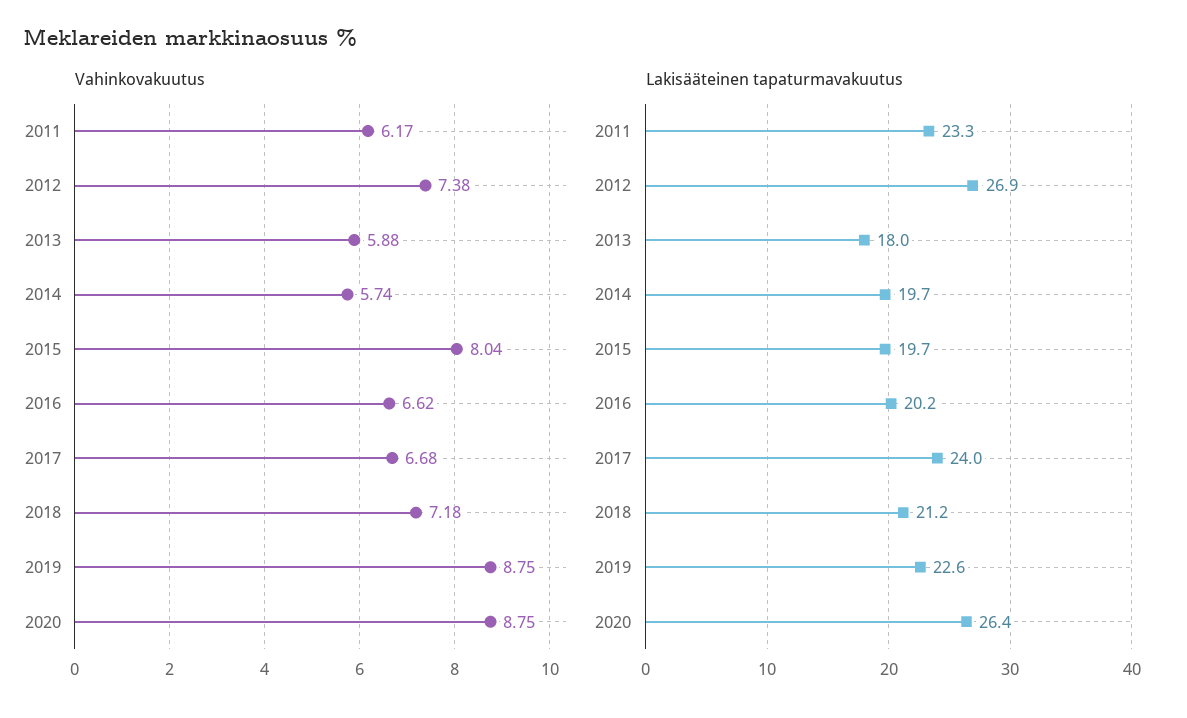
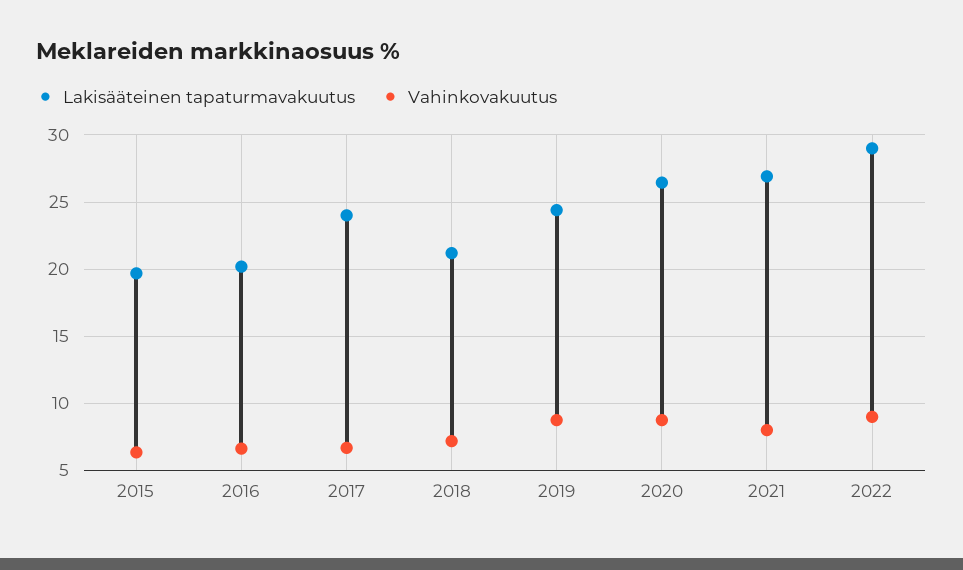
Vahinkovakuutus, 2011: 6.17 -> none
Vahinkovakuutus, 2012: 7.38 -> none
Vahinkovakuutus, 2013: 5.88 -> none
Vahinkovakuutus, 2014: 5.74 -> none
Vahinkovakuutus, 2015: 8.04 -> 6.5
Lakisääteinen tapaturmavakuutus, 2011: 23.3 -> none
Lakisääteinen tapaturmavakuutus, 2012: 26.9 -> none
Lakisääteinen tapaturmavakuutus, 2013: 18 -> none
Lakisääteinen tapaturmavakuutus, 2014: 19.7 -> none
Lakisääteinen tapaturmavakuutus, 2019: 22.6 -> 24.5
Lakisääteinen tapaturmavakuutus, 2021: none -> 27
Vahinkovakuutus, 2021: none -> 8
Lakisääteinen tapaturmavakuutus, 2022: none -> 29
Vahinkovakuutus, 2022: none -> 9

